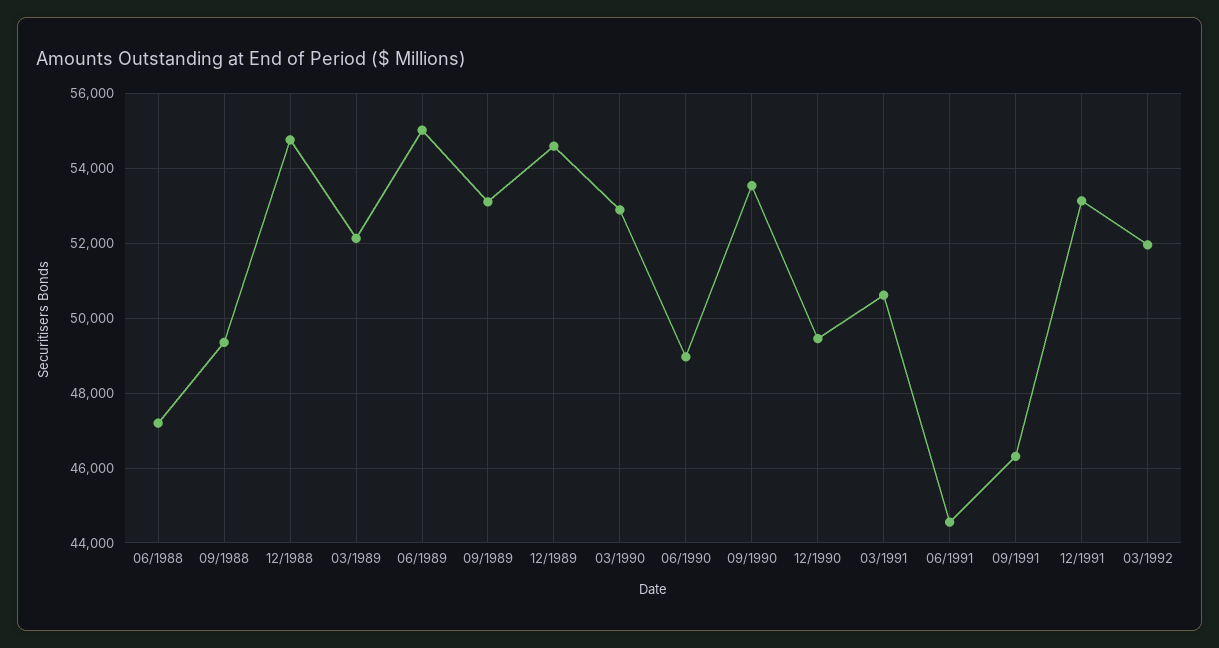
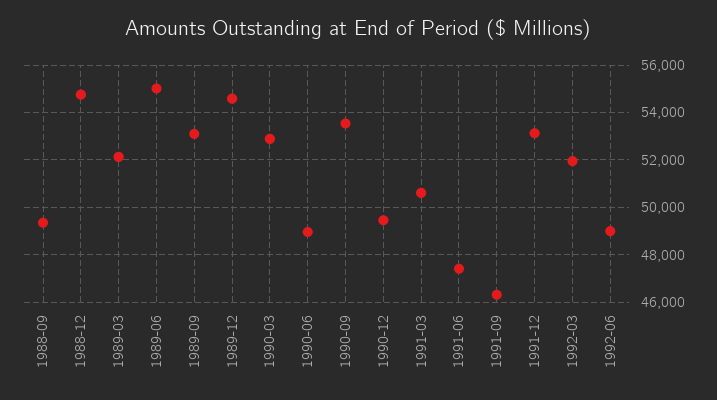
06/1988: 47200 -> none
06/1991: 44600 -> 47500
1992-06: none -> 49000

